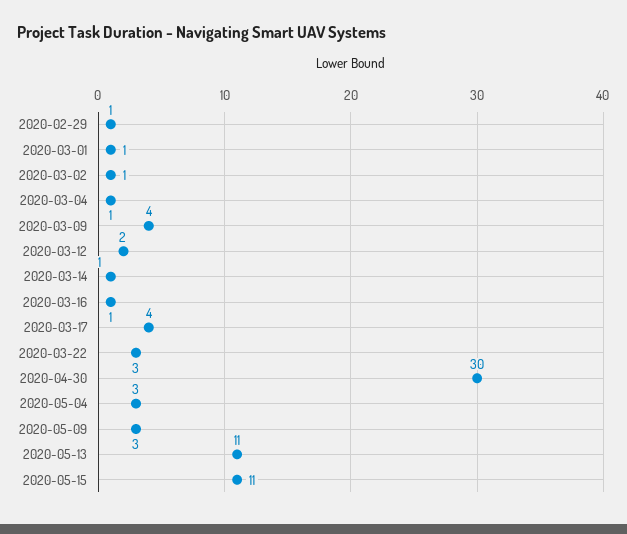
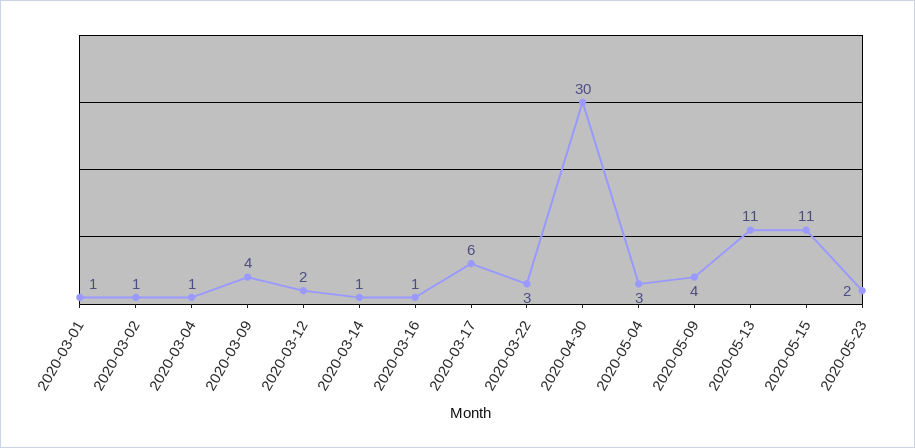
2020-02-29: 1 -> none
2020-03-17: 4 -> 6
2020-05-09: 3 -> 4
2020-05-23: none -> 2

